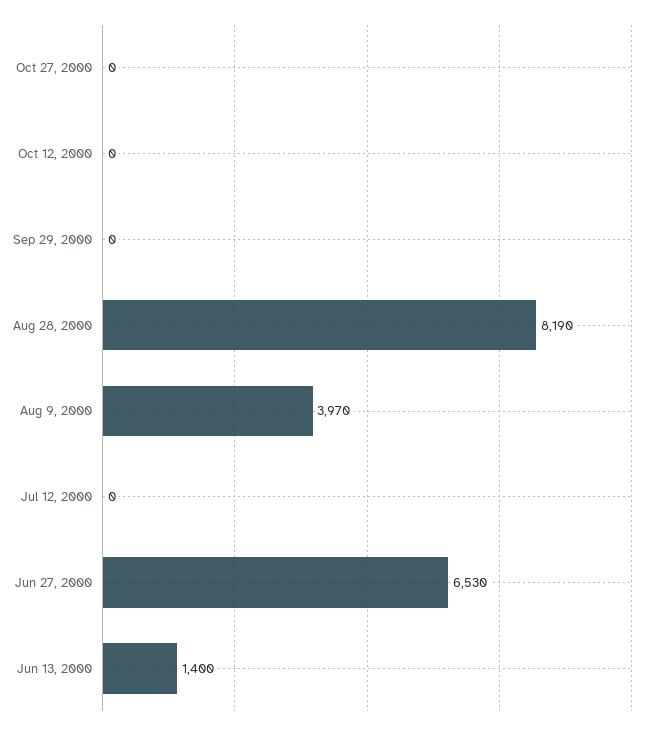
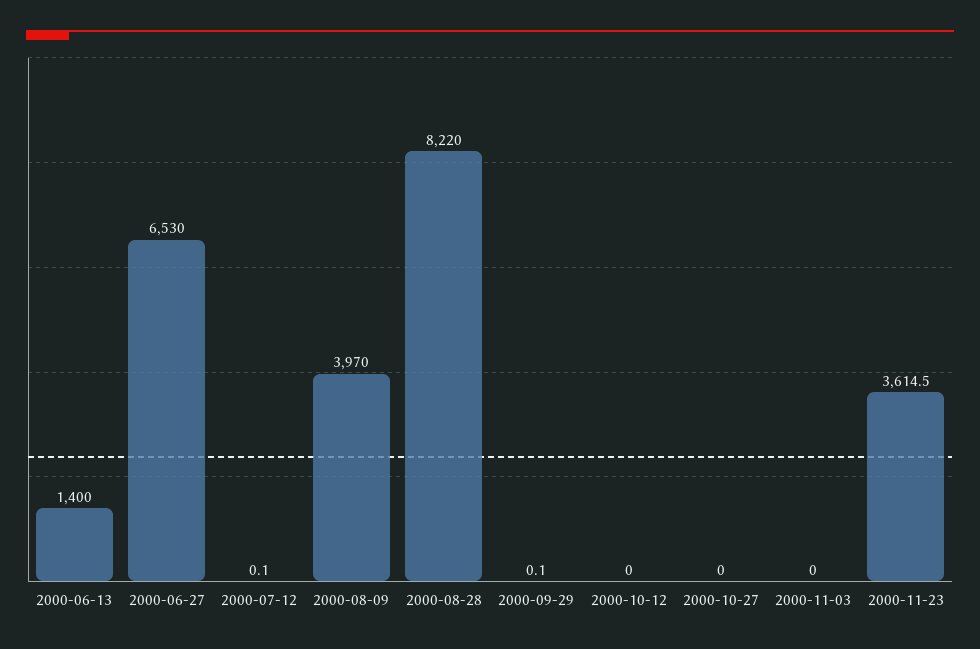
Aug 28, 2000: 8190 -> 8220
2000-11-03: none -> 0
2000-11-23: none -> 3614.5

